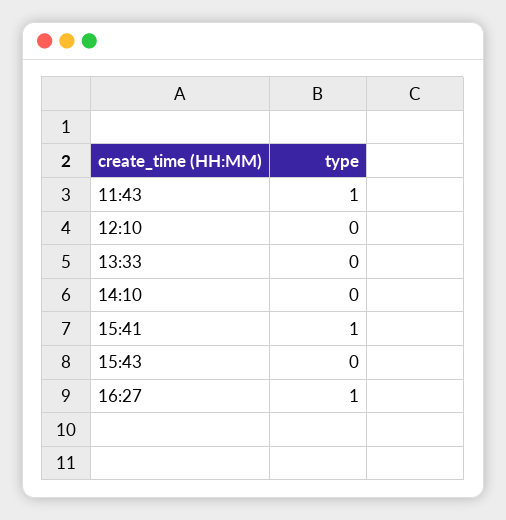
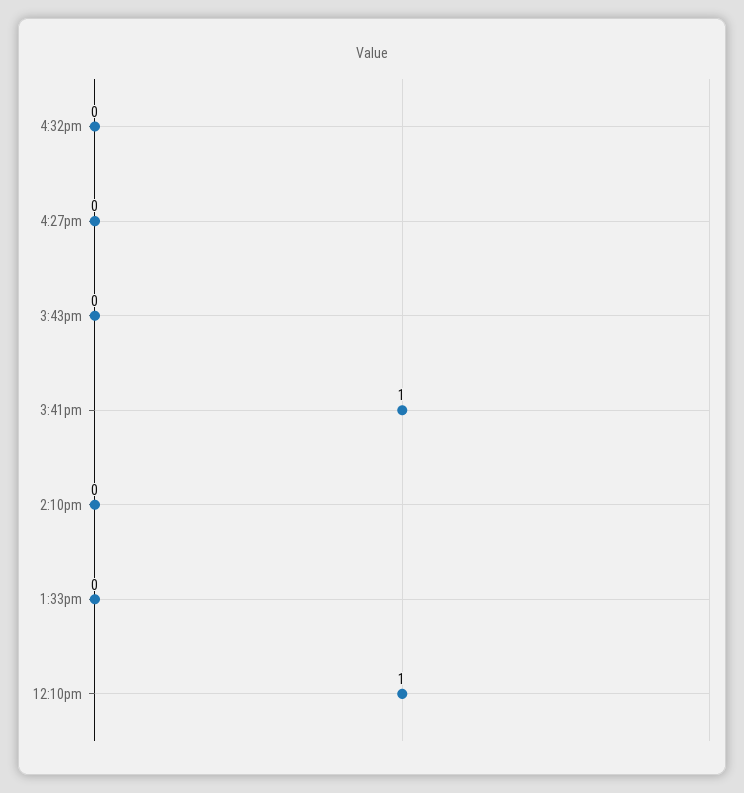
11:43: 1 -> none
12:10: 0 -> 1
16:27: 1 -> 0
4:32pm: none -> 0

